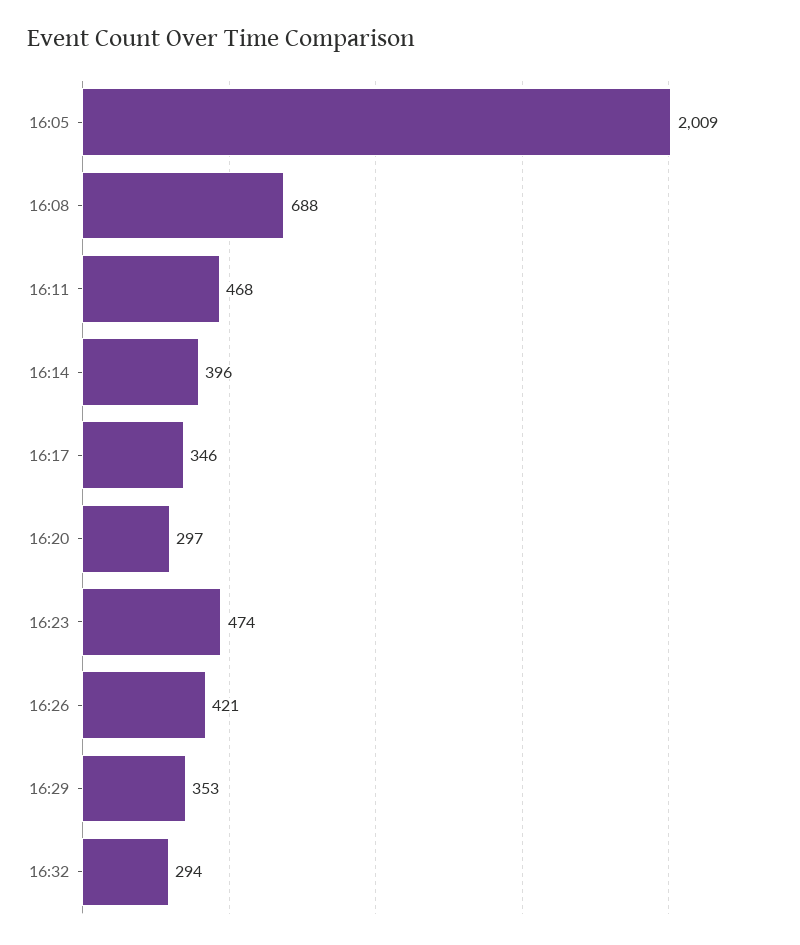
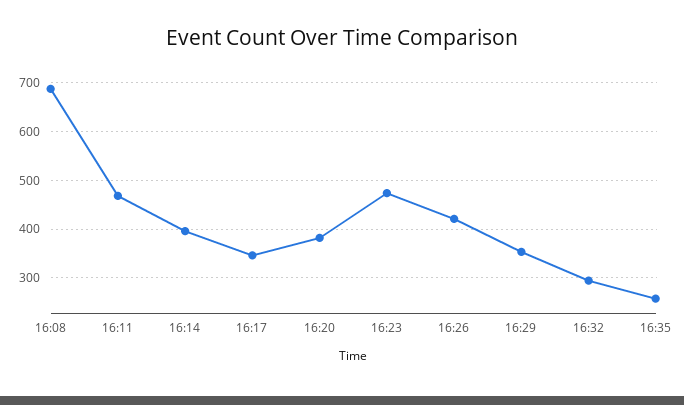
16:05: 2009 -> none
16:20: 297 -> 380
16:35: none -> 260

